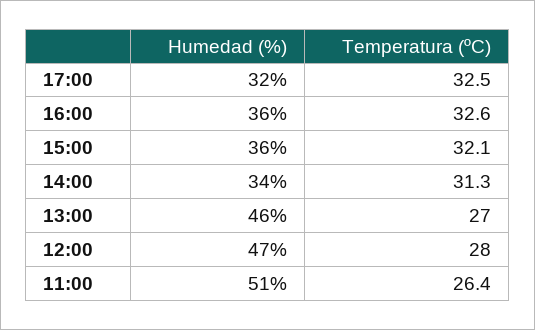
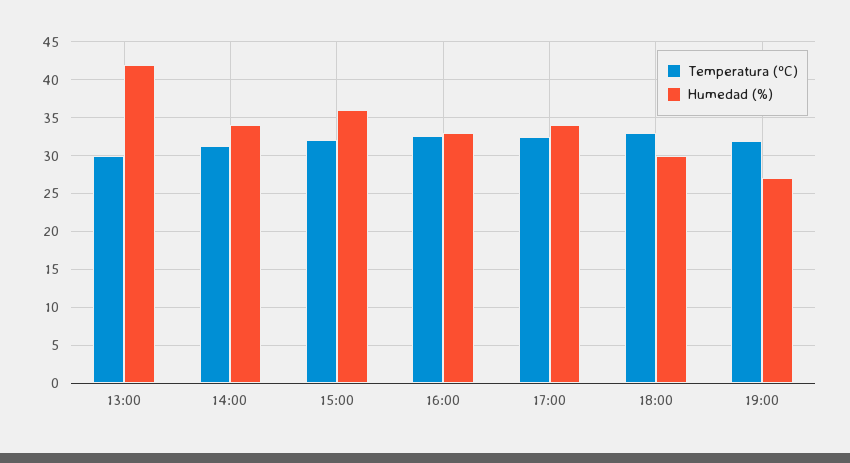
Humedad (%), 17:00: 32 -> 34
Humedad (%), 16:00: 36 -> 33
Humedad (%), 13:00: 46 -> 42
Temperatura (ºC), 13:00: 27 -> 30
Humedad (%), 12:00: 47 -> none
Temperatura (ºC), 12:00: 28 -> none
Humedad (%), 11:00: 51 -> none
Temperatura (ºC), 11:00: 26.4 -> none
Temperatura (ºC), 18:00: none -> 33
Humedad (%), 18:00: none -> 30
Temperatura (ºC), 19:00: none -> 32
Humedad (%), 19:00: none -> 27

